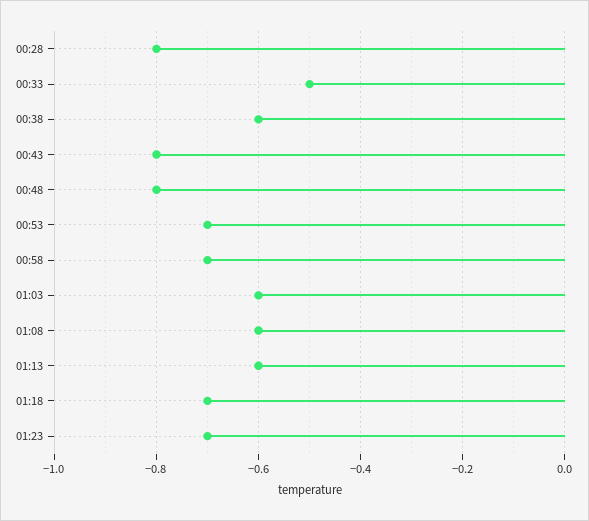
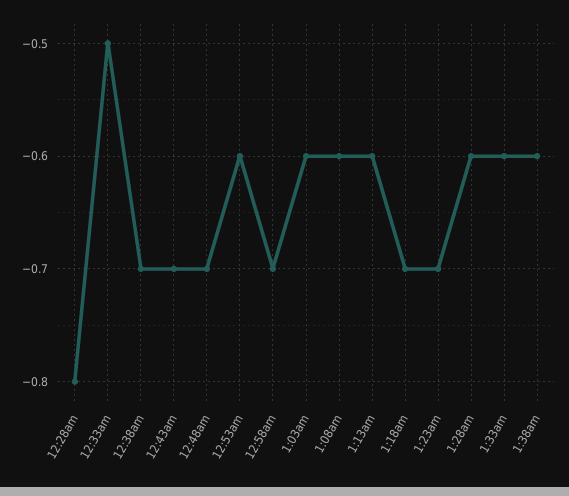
00:38: -0.6 -> -0.7
00:43: -0.8 -> -0.7
00:48: -0.8 -> -0.7
00:53: -0.7 -> -0.6
1:28am: none -> -0.6
1:33am: none -> -0.6
1:38am: none -> -0.6

